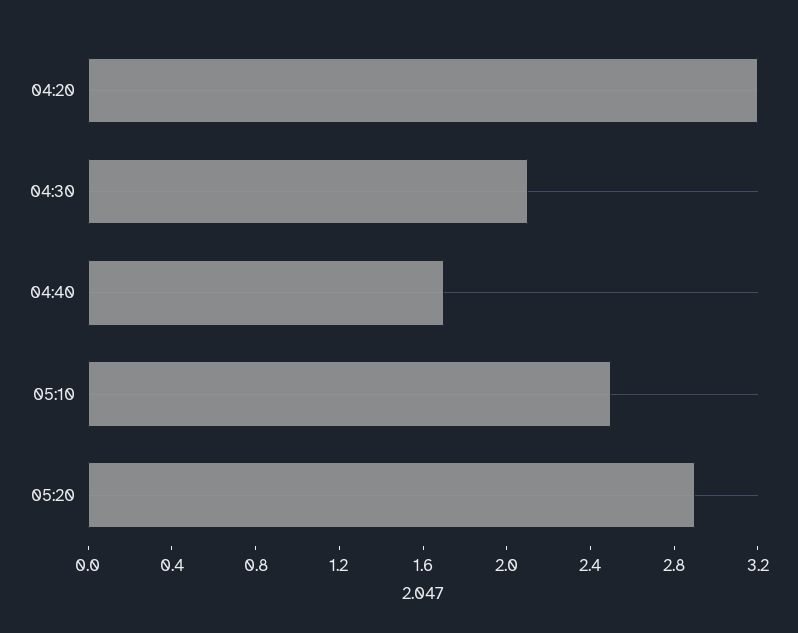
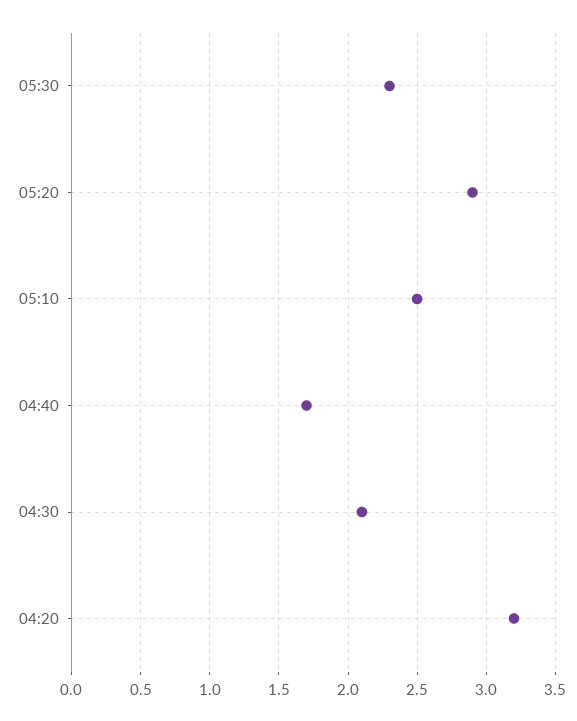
05:30: none -> 2.3

